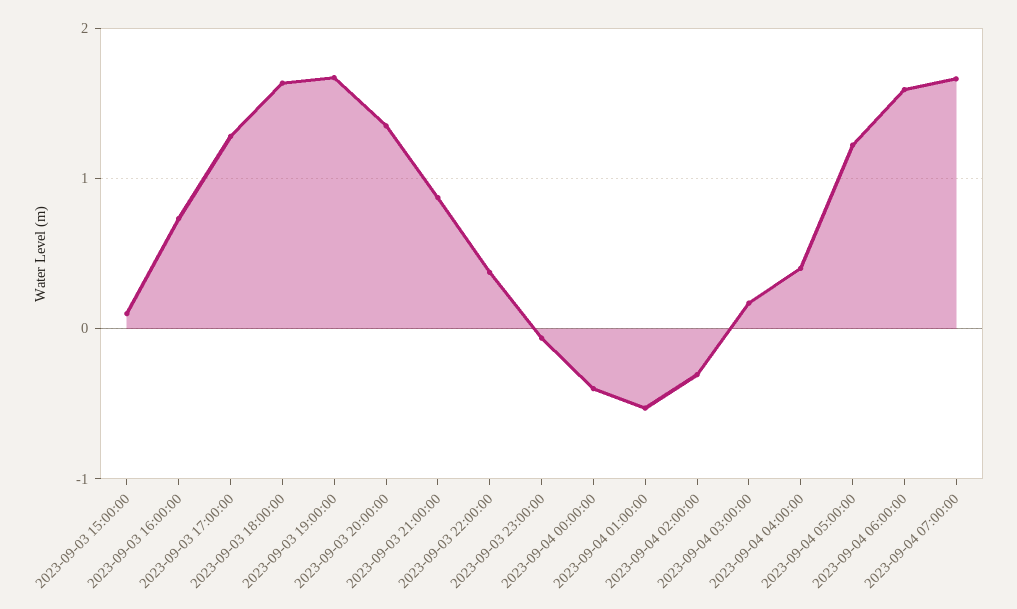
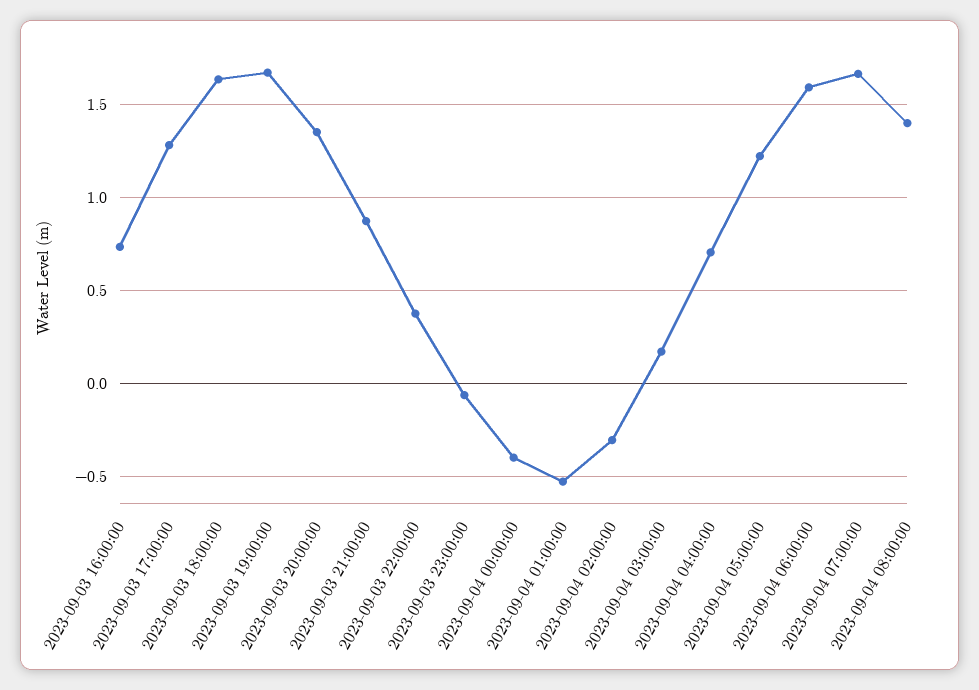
2023-09-03 15:00:00: 0.1 -> none
2023-09-04 04:00:00: 0.4 -> 0.7
2023-09-04 08:00:00: none -> 1.4

